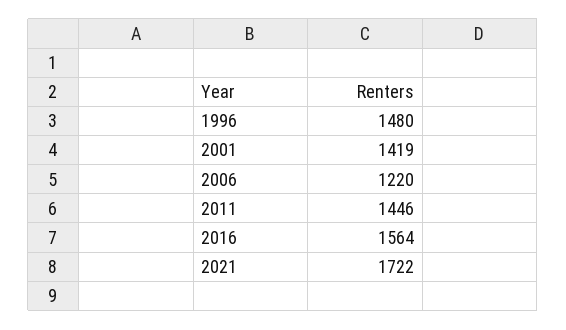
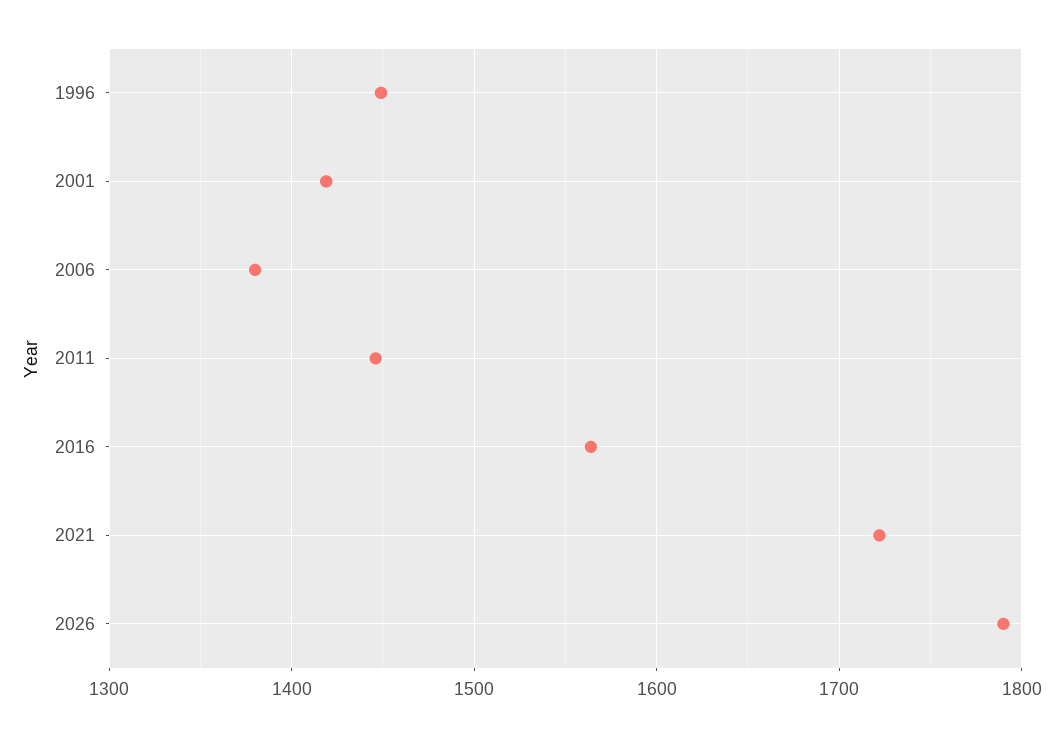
1996: 1480 -> 1450
2006: 1220 -> 1380
2026: none -> 1790

